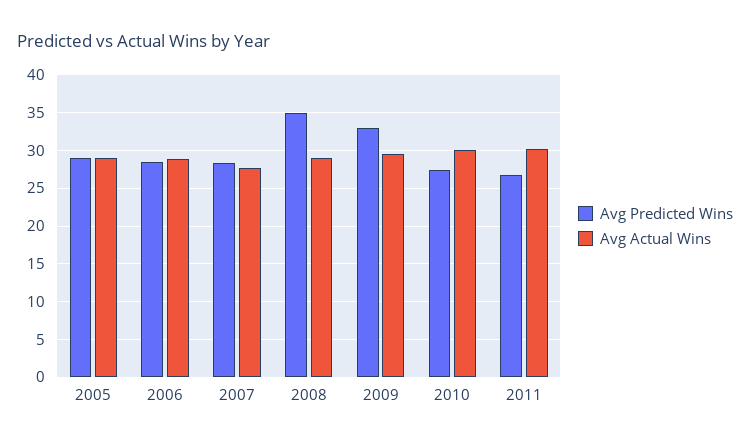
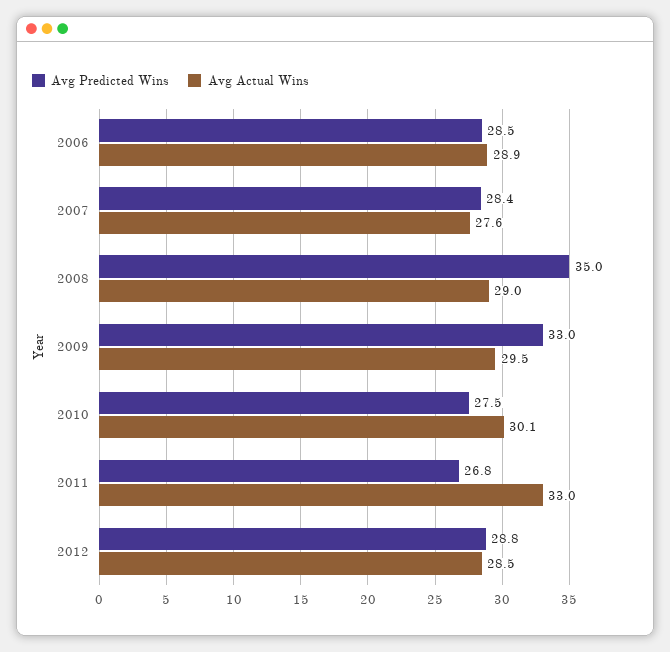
Avg Predicted Wins, 2005: 29 -> none
Avg Actual Wins, 2005: 29 -> none
Avg Actual Wins, 2011: 30 -> 33
Avg Predicted Wins, 2012: none -> 28.8
Avg Actual Wins, 2012: none -> 28.5

